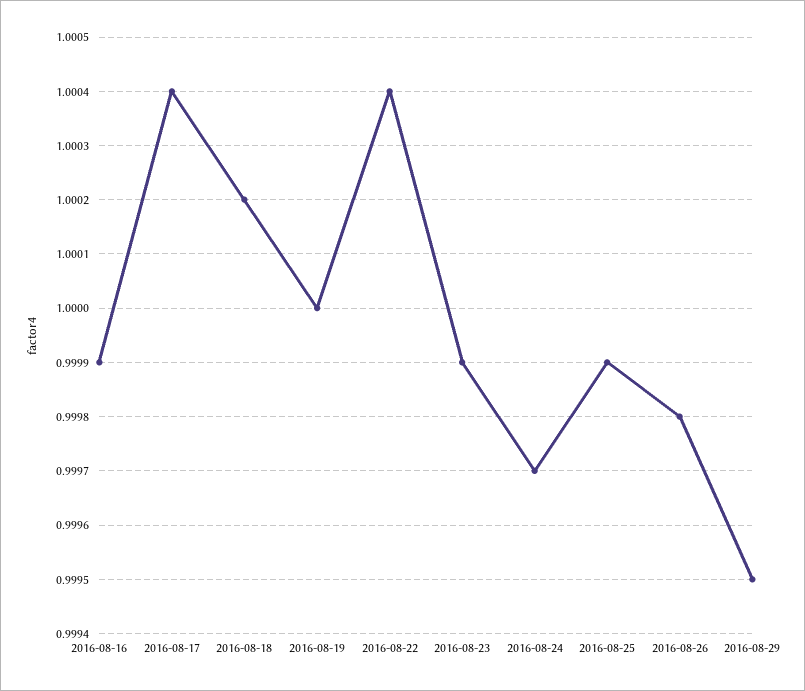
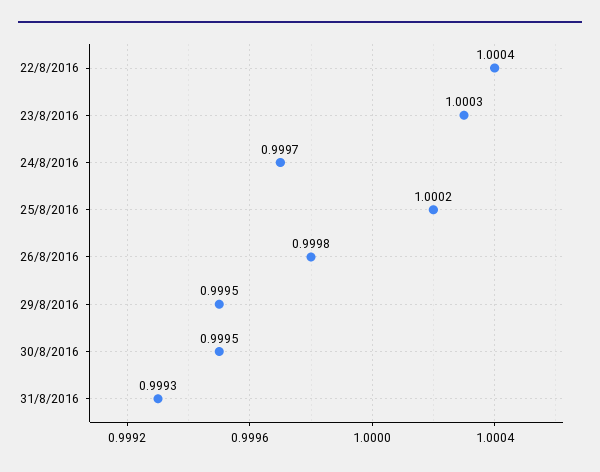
2016-08-16: 0.9999 -> none
2016-08-17: 1.0004 -> none
2016-08-18: 1.0002 -> none
2016-08-19: 1 -> none
2016-08-23: 0.9999 -> 1.0003
2016-08-25: 0.9999 -> 1.0002
30/8/2016: none -> 0.9995
31/8/2016: none -> 0.9993

